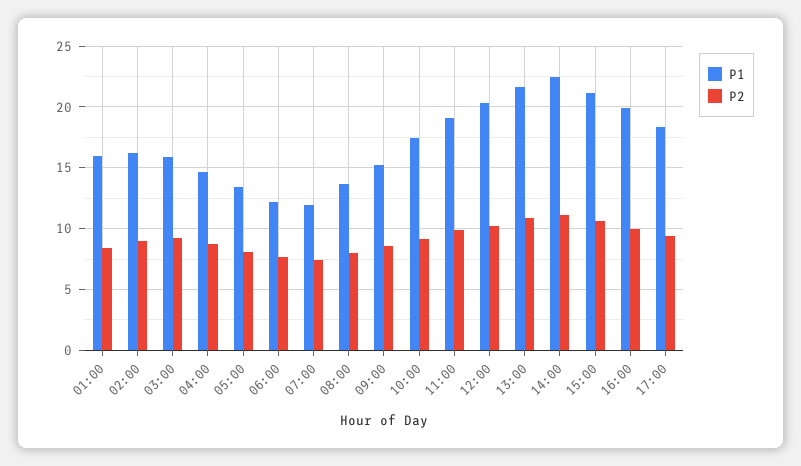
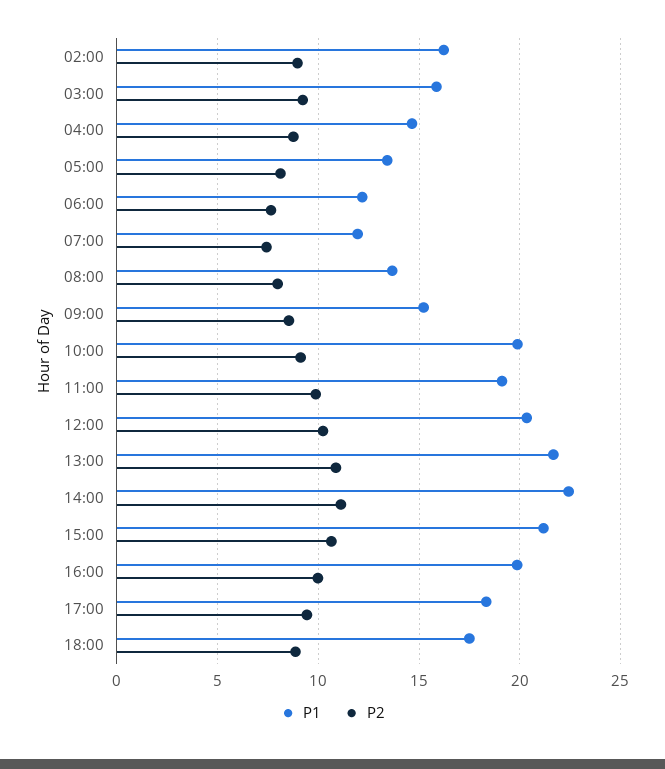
P1, 01:00: 16 -> none
P2, 01:00: 8.5 -> none
P1, 10:00: 17.5 -> 20
P1, 18:00: none -> 17.5
P2, 18:00: none -> 9

